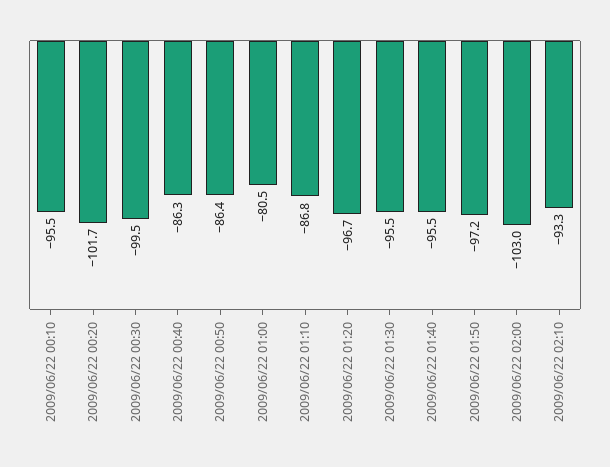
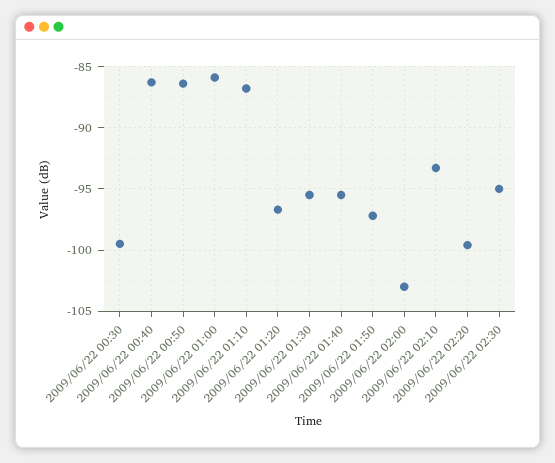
2009/06/22 00:10: -95.5 -> none
2009/06/22 00:20: -101.7 -> none
2009/06/22 01:00: -80.5 -> -86
2009/06/22 02:20: none -> -99.5
2009/06/22 02:30: none -> -95

